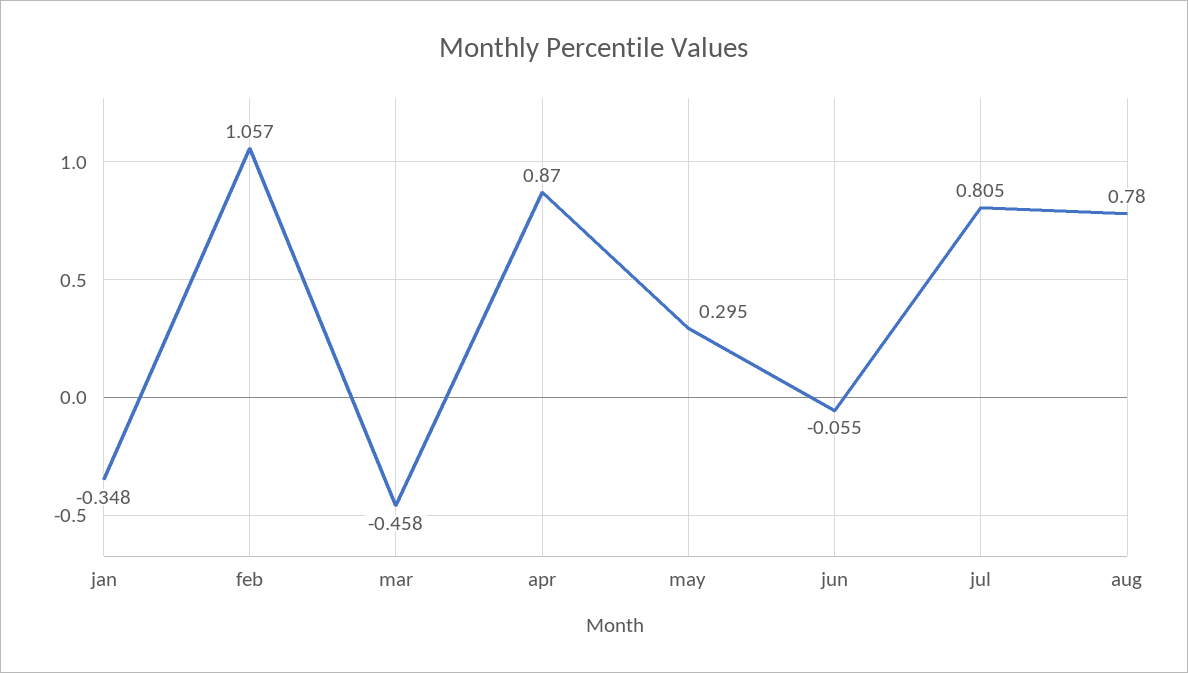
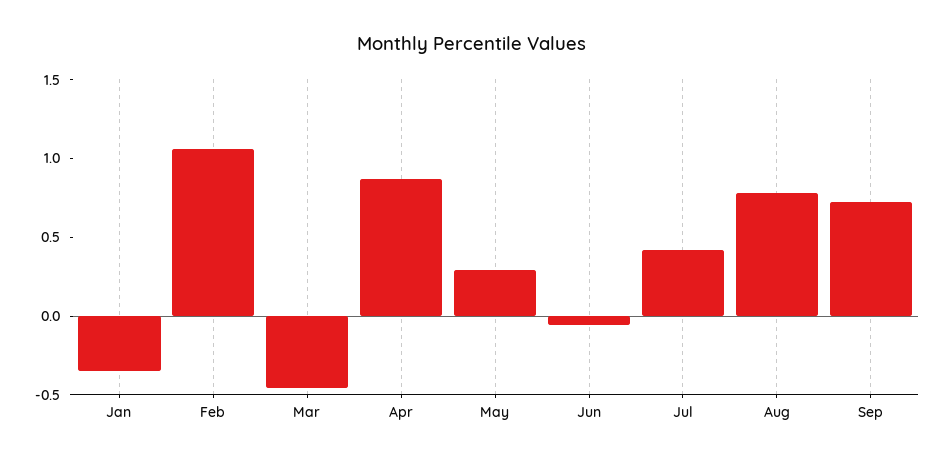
jul: 0.805 -> 0.4
Sep: none -> 0.7

